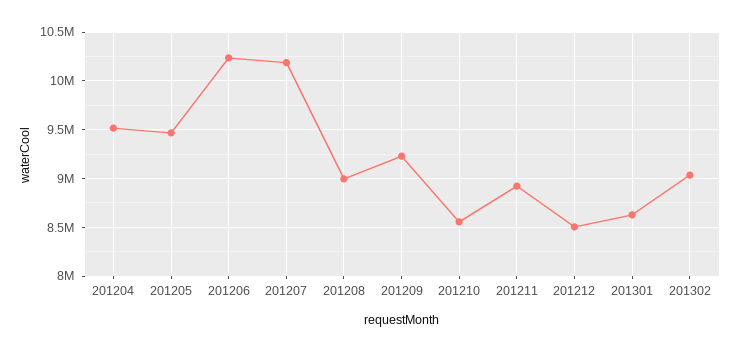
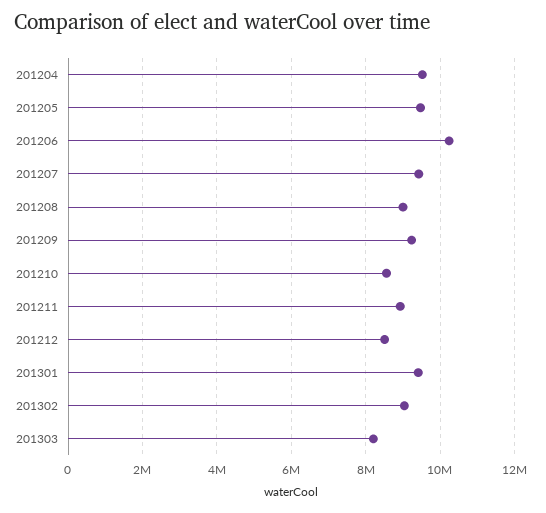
201207: 10200000 -> 9400000
201301: 8600000 -> 9400000
201303: none -> 8200000

